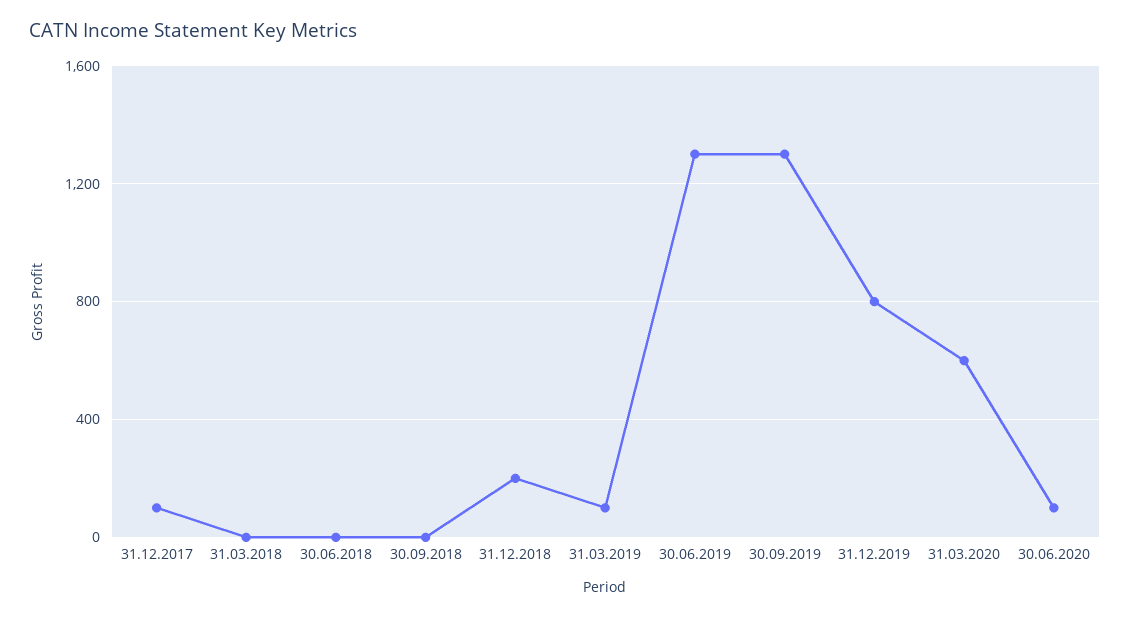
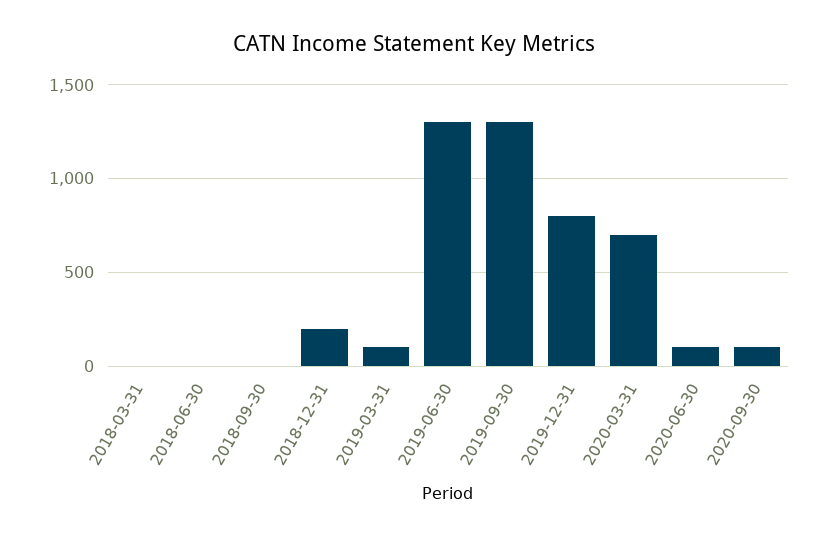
31.12.2017: 100 -> none
31.03.2020: 600 -> 700
2020-09-30: none -> 100

